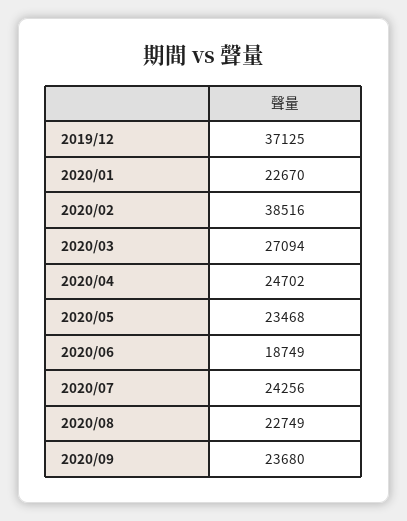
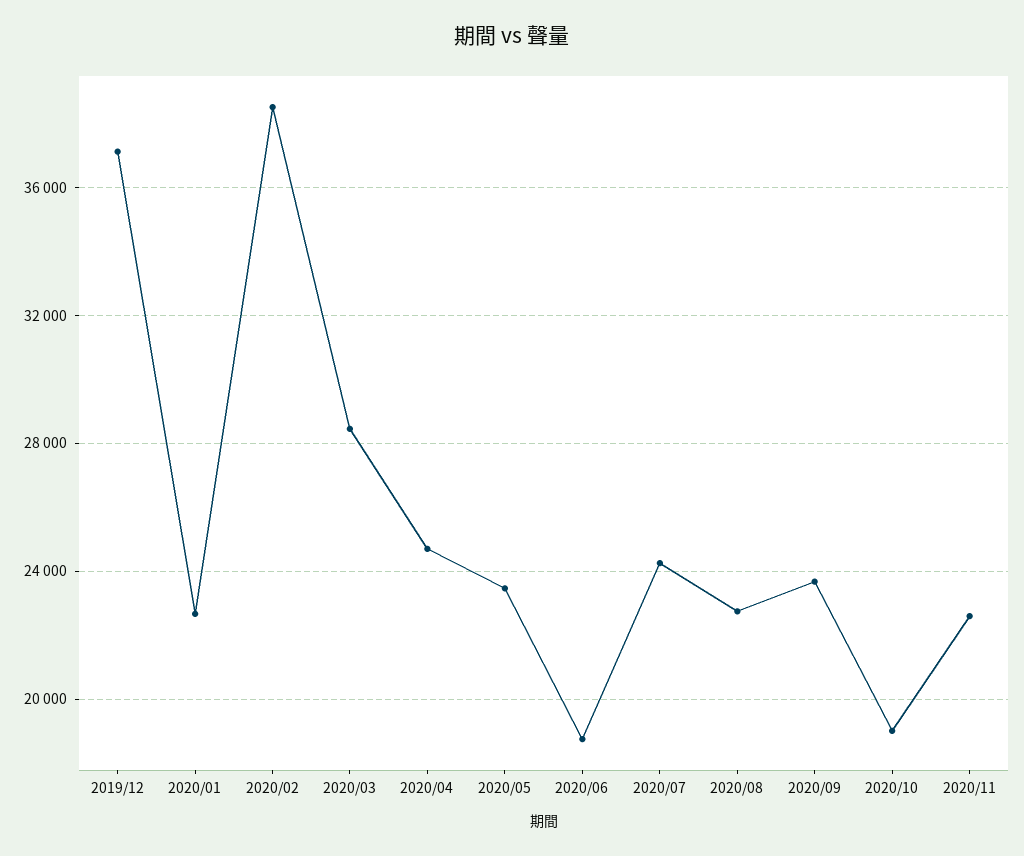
2020/03: 27094 -> 28500
2020/10: none -> 19000
2020/11: none -> 22500

